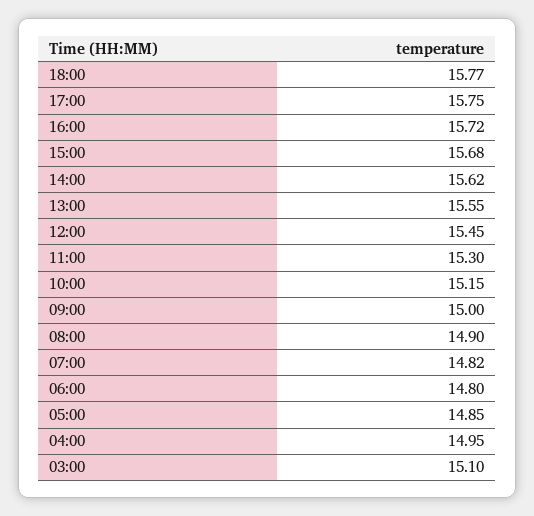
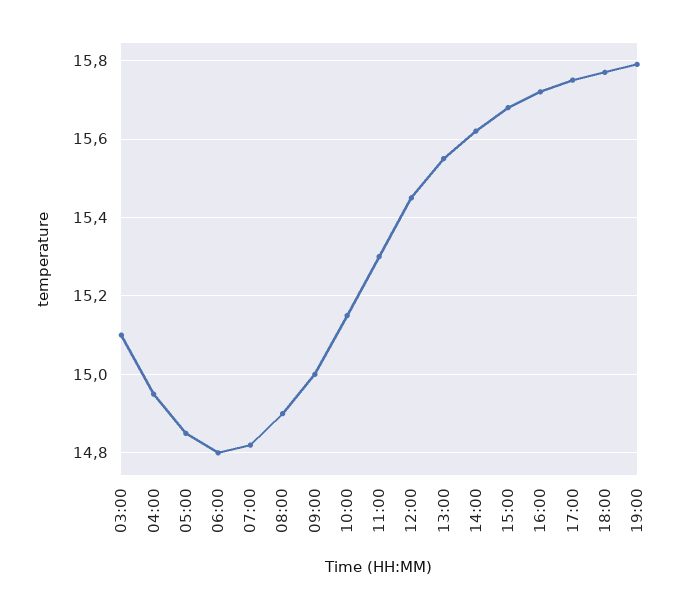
19:00: none -> 15.8

